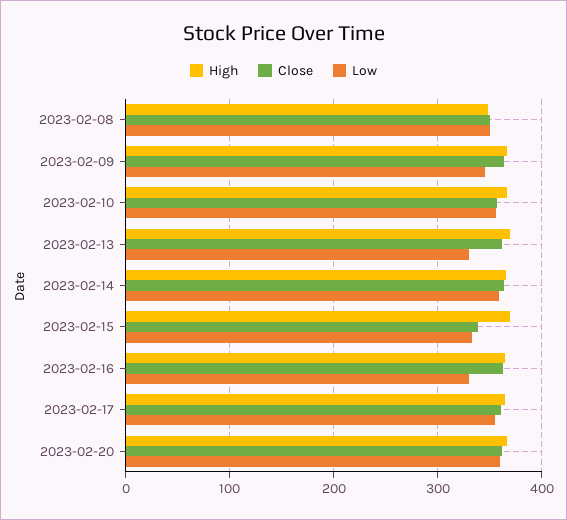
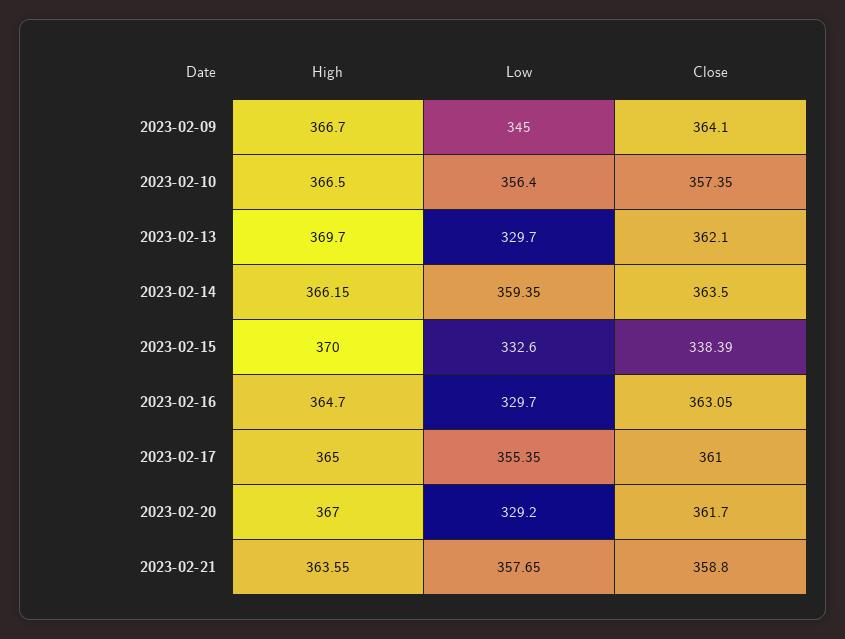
High, 2023-02-08: 350 -> none
Close, 2023-02-08: 350 -> none
Low, 2023-02-08: 350 -> none
Low, 2023-02-20: 360 -> 329.2
High, 2023-02-21: none -> 363.55
Low, 2023-02-21: none -> 357.65
Close, 2023-02-21: none -> 358.8

